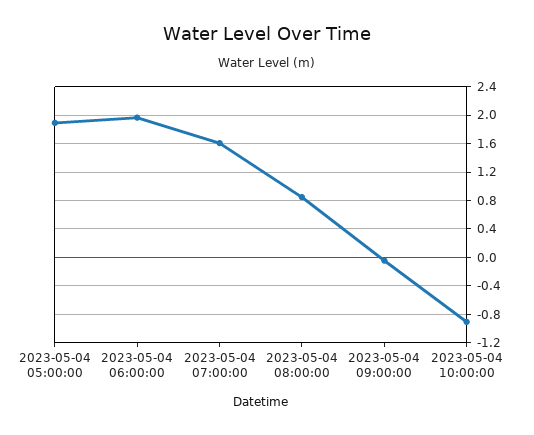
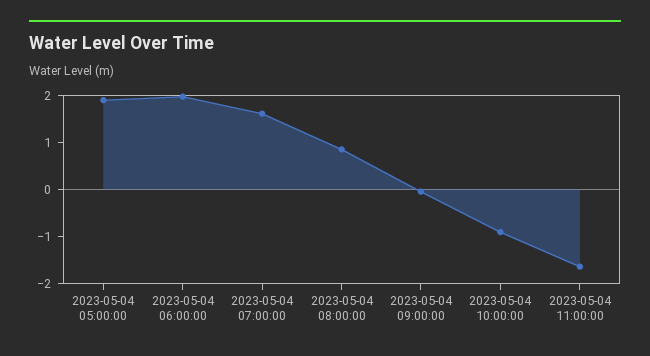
2023-05-04 11:00:00: none -> -1.6

